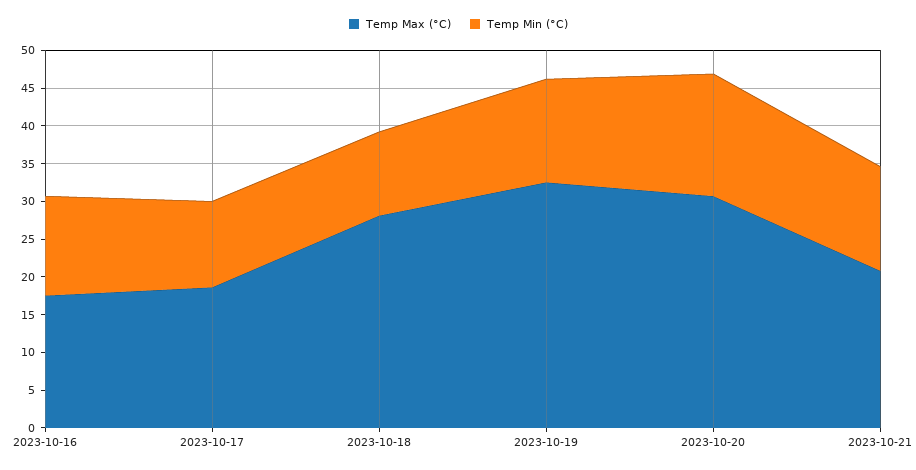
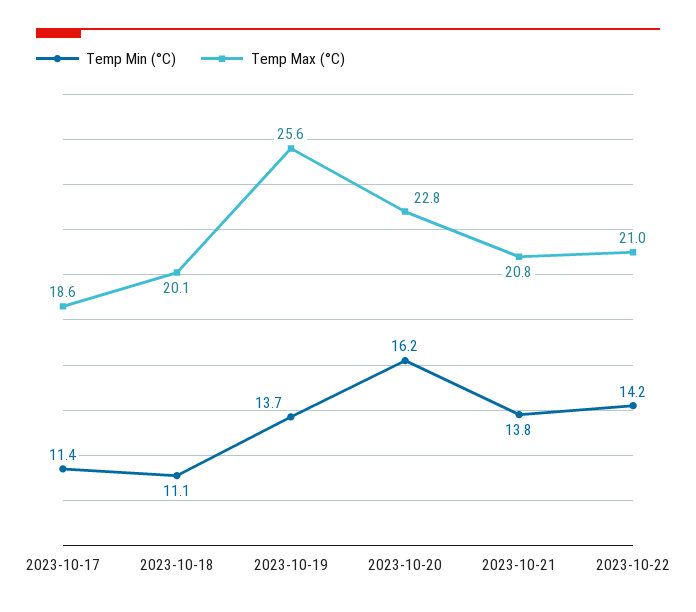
Temp Max (°C), 2023-10-16: 17.5 -> none
Temp Min (°C), 2023-10-16: 12.5 -> none
Temp Max (°C), 2023-10-18: 27.5 -> 20.1
Temp Max (°C), 2023-10-19: 32.5 -> 25.6
Temp Max (°C), 2023-10-20: 30 -> 22.8
Temp Min (°C), 2023-10-22: none -> 14.2
Temp Max (°C), 2023-10-22: none -> 21

